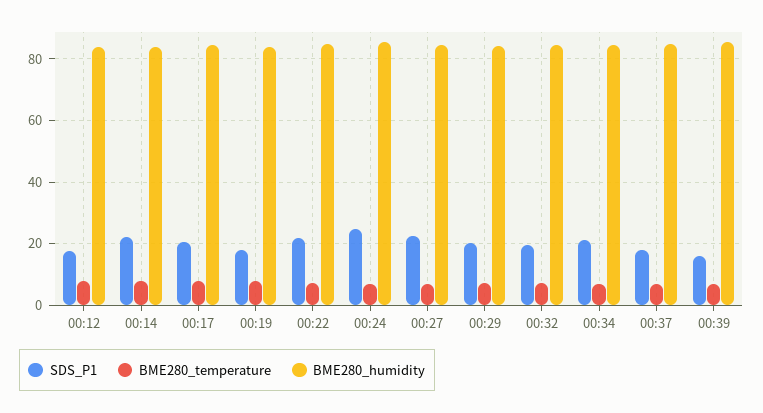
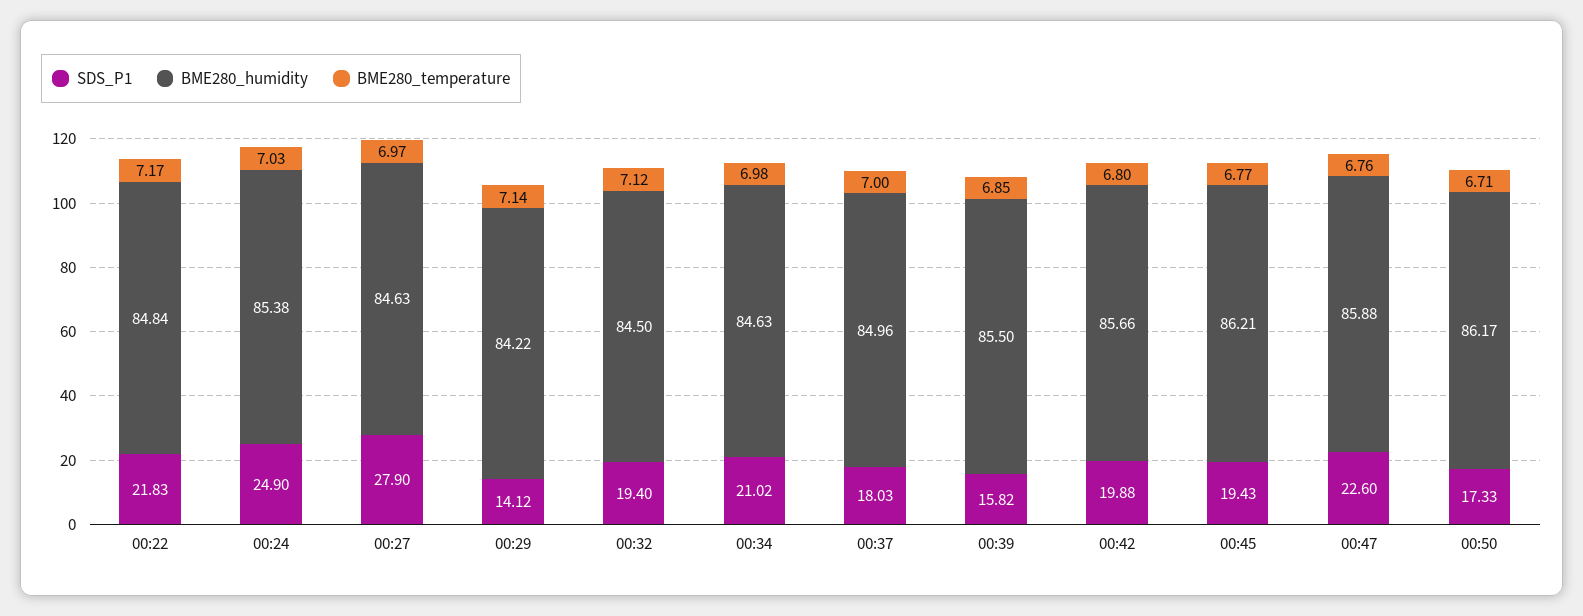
SDS_P1, 00:12: 18 -> none
BME280_temperature, 00:12: 8 -> none
BME280_humidity, 00:12: 84 -> none
SDS_P1, 00:14: 22 -> none
BME280_temperature, 00:14: 8 -> none
BME280_humidity, 00:14: 84 -> none
SDS_P1, 00:17: 20 -> none
BME280_temperature, 00:17: 8 -> none
BME280_humidity, 00:17: 84 -> none
SDS_P1, 00:19: 18 -> none
BME280_temperature, 00:19: 8 -> none
BME280_humidity, 00:19: 84 -> none
SDS_P1, 00:27: 22 -> 27.9
SDS_P1, 00:29: 20 -> 14.12
SDS_P1, 00:42: none -> 19.88
BME280_humidity, 00:42: none -> 85.66
BME280_temperature, 00:42: none -> 6.8
SDS_P1, 00:45: none -> 19.43
BME280_humidity, 00:45: none -> 86.21
BME280_temperature, 00:45: none -> 6.77
SDS_P1, 00:47: none -> 22.6
BME280_humidity, 00:47: none -> 85.88
BME280_temperature, 00:47: none -> 6.76
SDS_P1, 00:50: none -> 17.33
BME280_humidity, 00:50: none -> 86.17
BME280_temperature, 00:50: none -> 6.71

